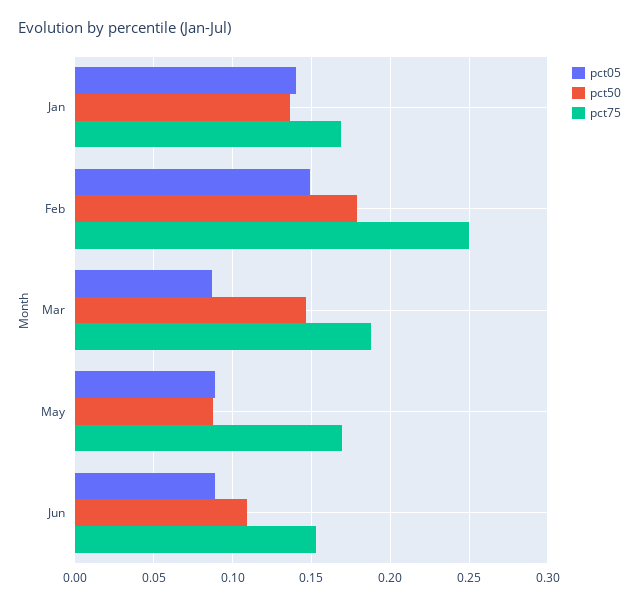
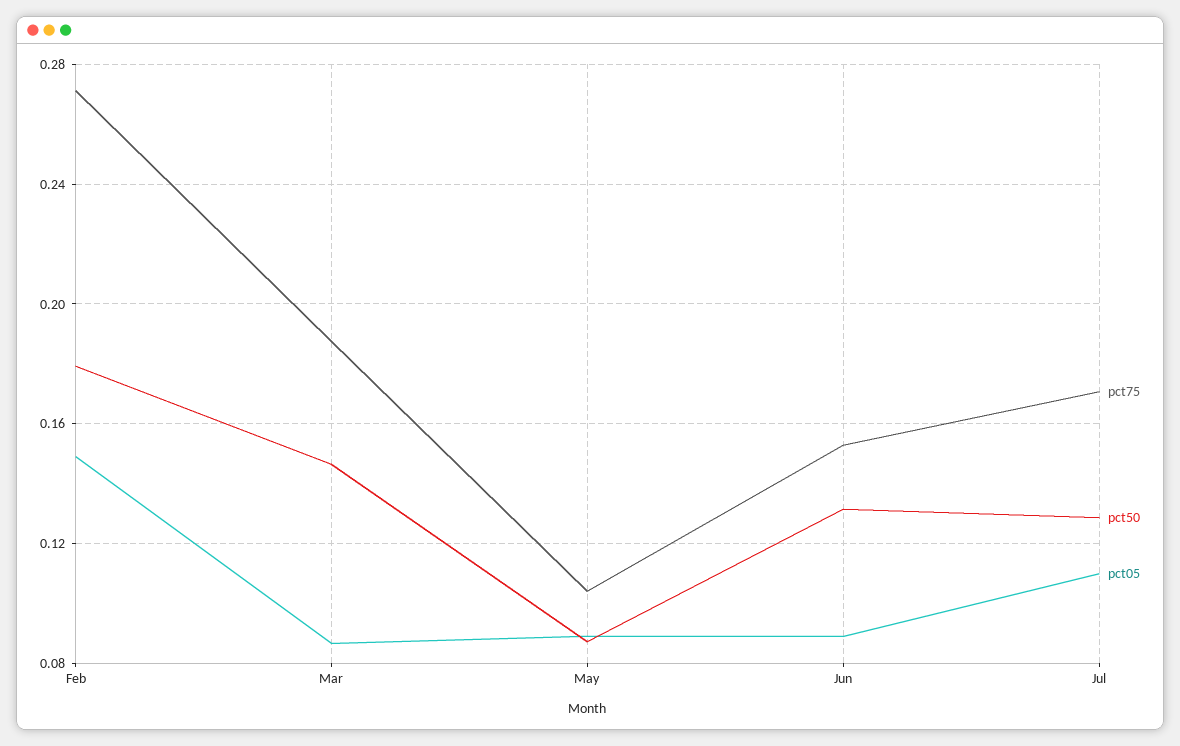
pct05, Jan: 0.14 -> none
pct50, Jan: 0.135 -> none
pct75, Jan: 0.17 -> none
pct75, Feb: 0.25 -> 0.27
pct75, May: 0.17 -> 0.105
pct50, Jun: 0.11 -> 0.13
pct75, Jul: none -> 0.17
pct50, Jul: none -> 0.13
pct05, Jul: none -> 0.11

